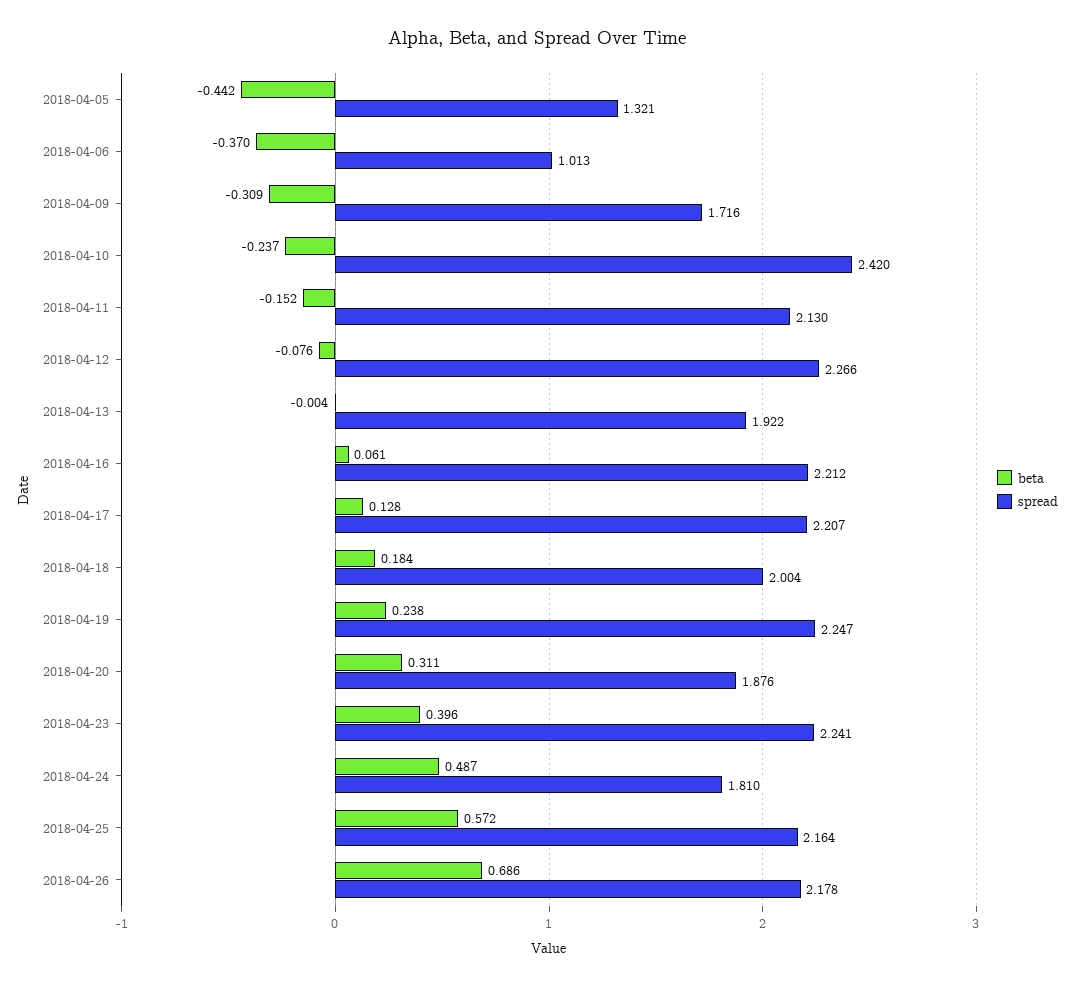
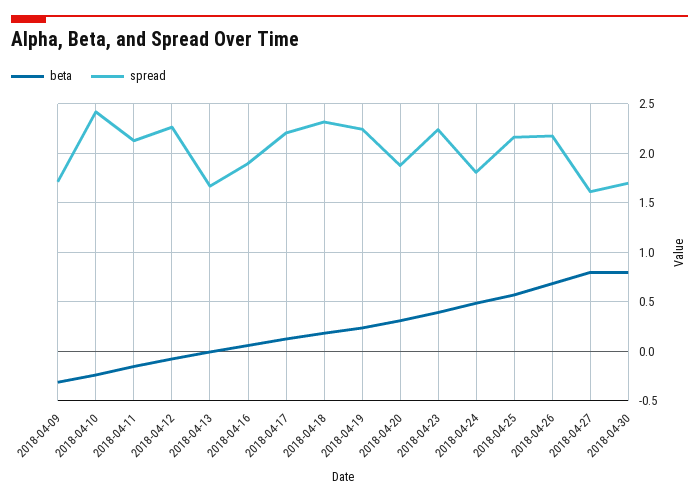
beta, 2018-04-05: -0.442 -> none
spread, 2018-04-05: 1.321 -> none
beta, 2018-04-06: -0.37 -> none
spread, 2018-04-06: 1.013 -> none
spread, 2018-04-13: 1.922 -> 1.7
spread, 2018-04-16: 2.212 -> 1.9
spread, 2018-04-18: 2.004 -> 2.3
beta, 2018-04-27: none -> 0.8
spread, 2018-04-27: none -> 1.6
beta, 2018-04-30: none -> 0.8
spread, 2018-04-30: none -> 1.7

